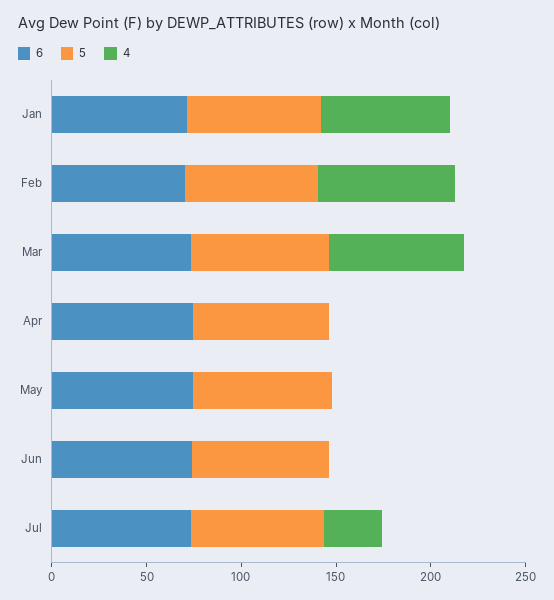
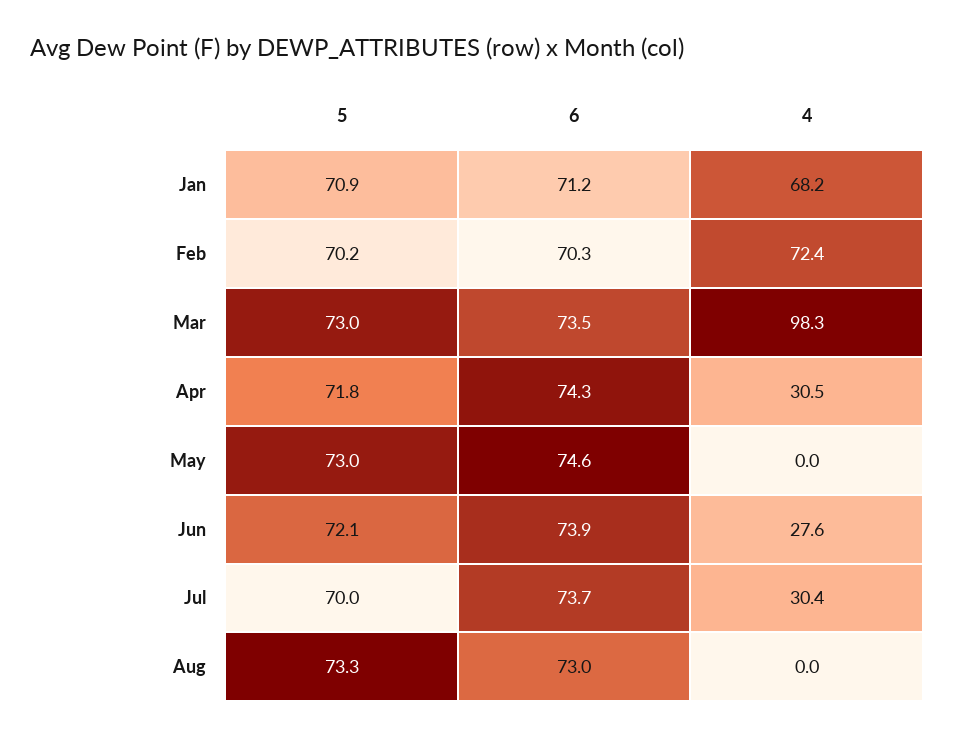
4, Mar: 70 -> 98.3
4, Apr: 0 -> 30.5
4, Jun: 0 -> 27.6
5, Aug: none -> 73.3
6, Aug: none -> 73
4, Aug: none -> 0

